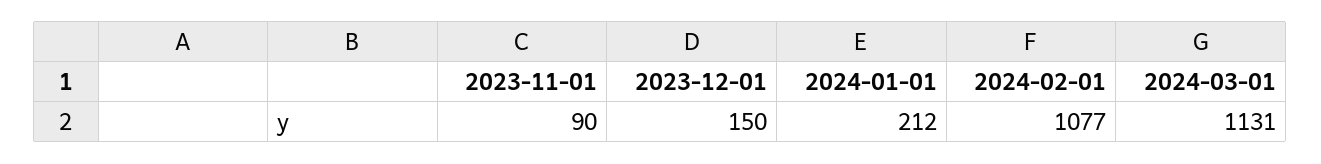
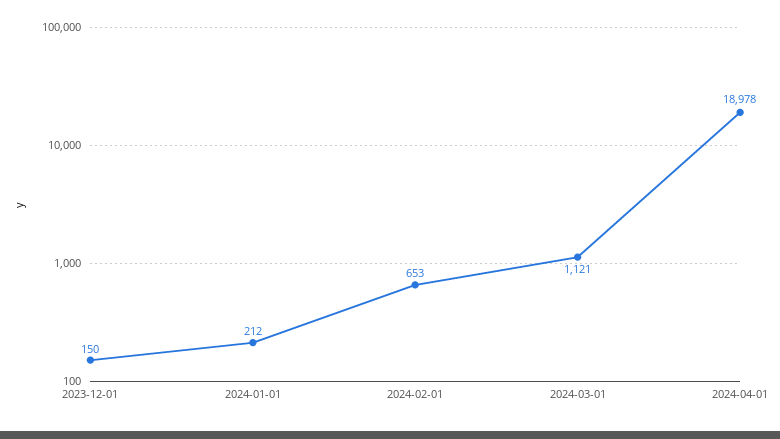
2023-11-01: 90 -> none
2024-02-01: 1077 -> 653
2024-03-01: 1131 -> 1121
2024-04-01: none -> 18978

